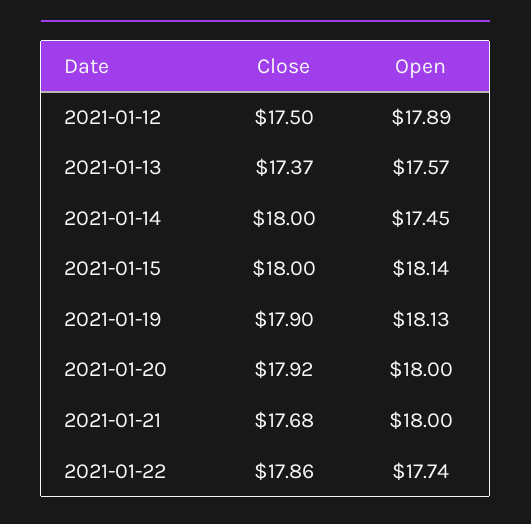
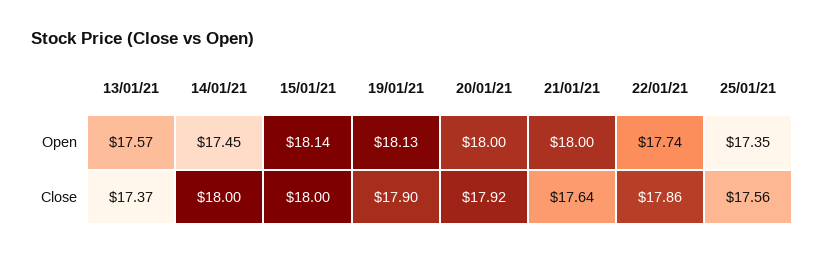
Close, 2021-01-12: 17.5 -> none
Open, 2021-01-12: 17.89 -> none
Close, 2021-01-21: 17.68 -> 17.64
Open, 25/01/21: none -> 17.35
Close, 25/01/21: none -> 17.56

